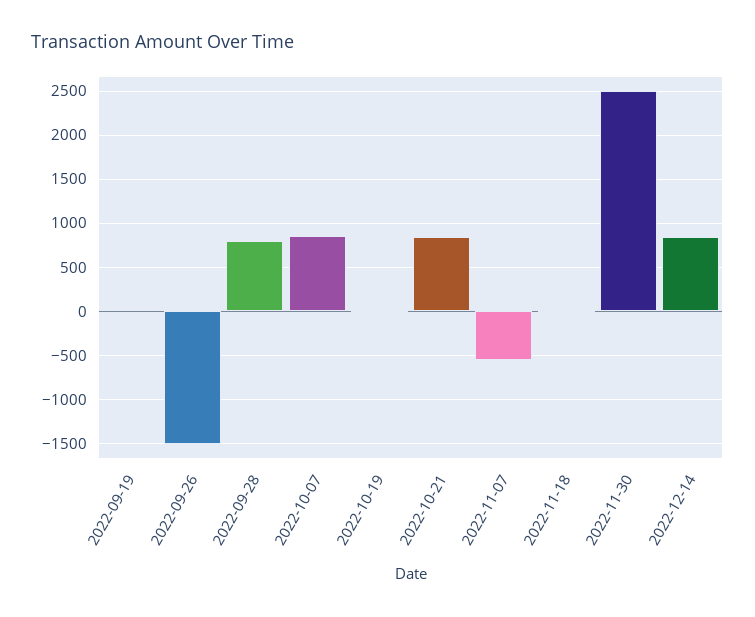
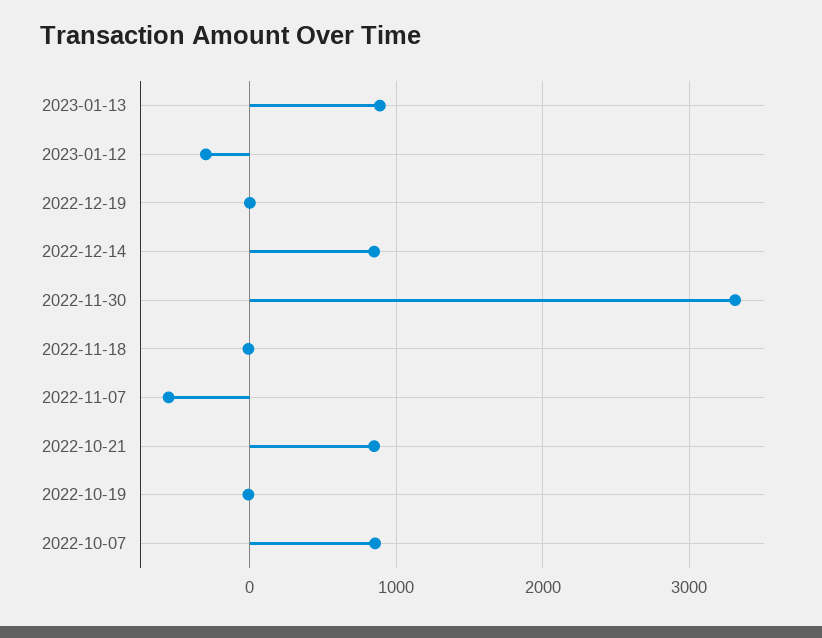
2022-09-19: 0 -> none
2022-09-26: -1500 -> none
2022-09-28: 800 -> none
2022-11-30: 2500 -> 3300
2023-01-13: none -> 900
2023-01-12: none -> -300
2022-12-19: none -> 0

